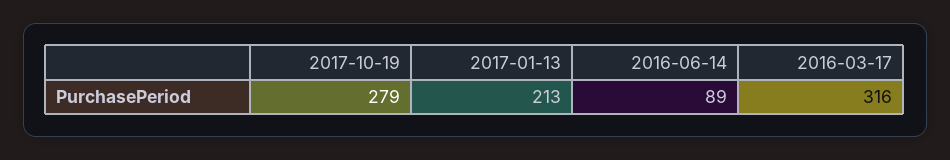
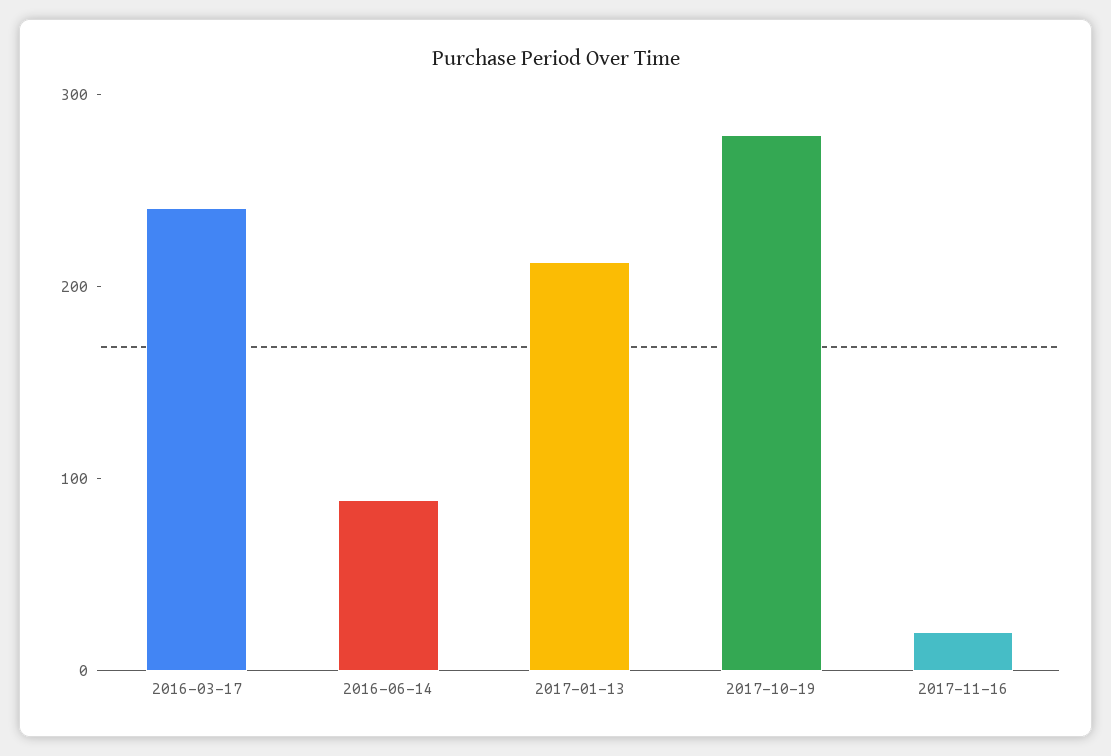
2016-03-17: 316 -> 240
2017-11-16: none -> 20

